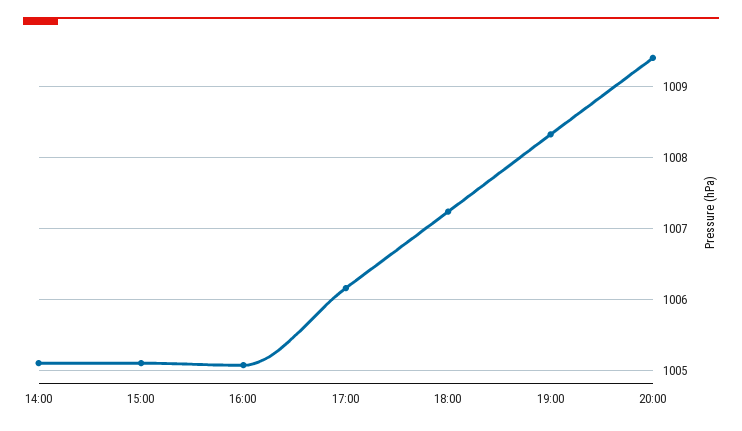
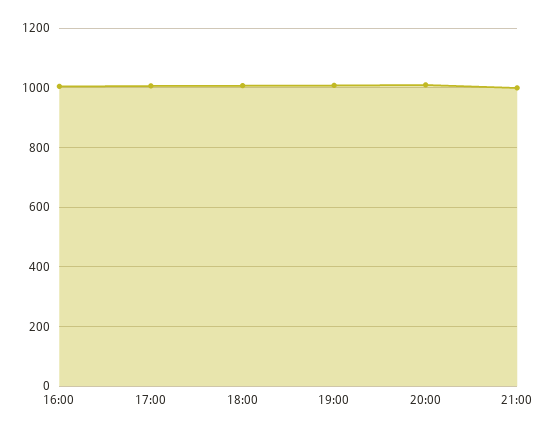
14:00: 1005.1 -> none
15:00: 1005.1 -> none
21:00: none -> 1000

